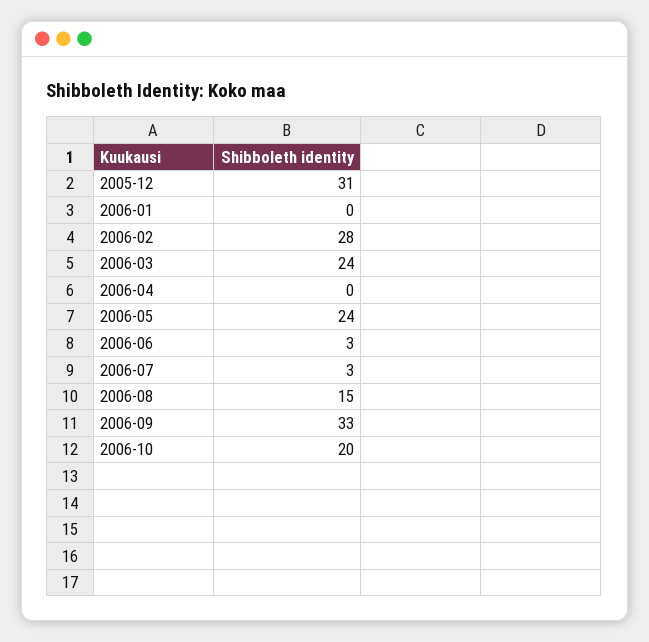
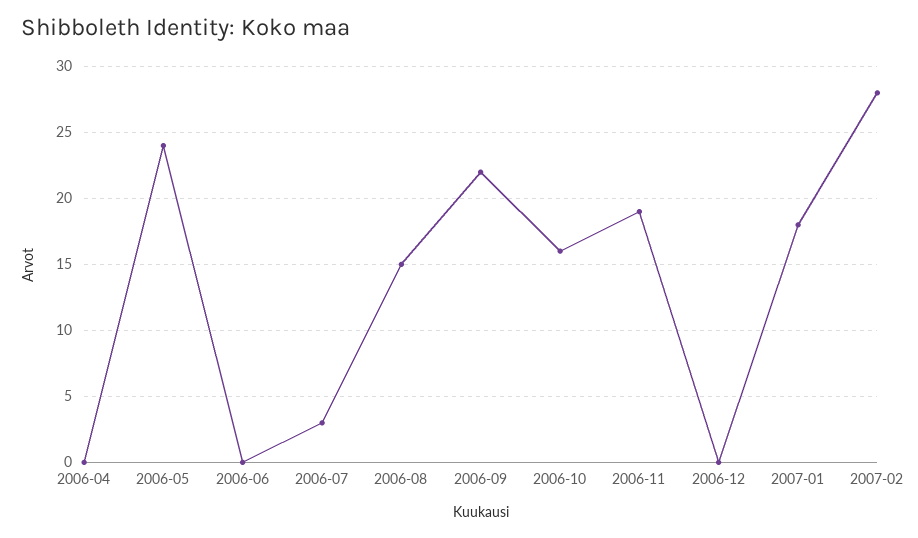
2005-12: 31 -> none
2006-01: 0 -> none
2006-02: 28 -> none
2006-03: 24 -> none
2006-06: 3 -> 0
2006-09: 33 -> 22
2006-10: 20 -> 16
2006-11: none -> 19
2006-12: none -> 0
2007-01: none -> 18
2007-02: none -> 28

